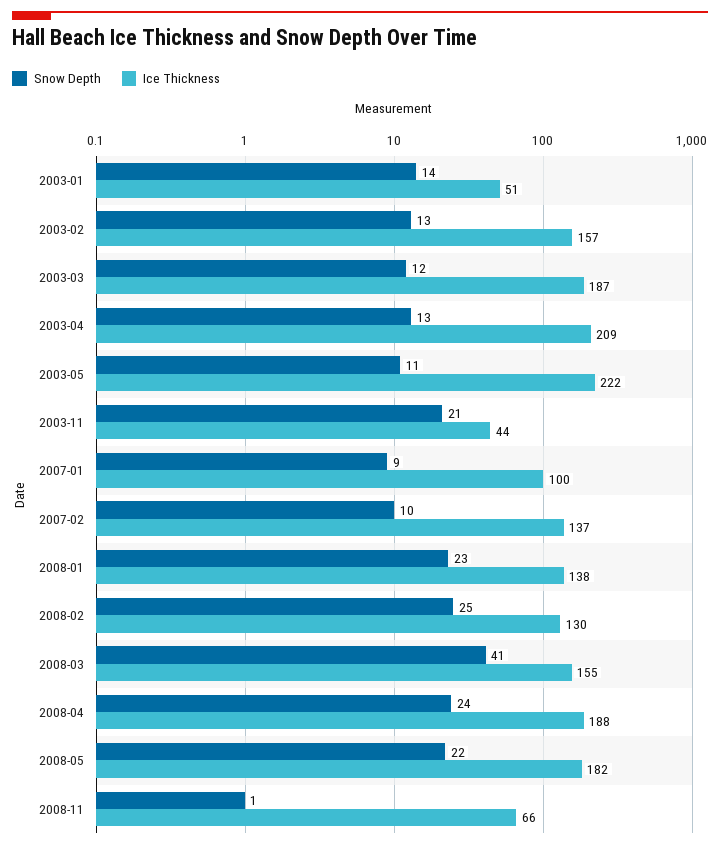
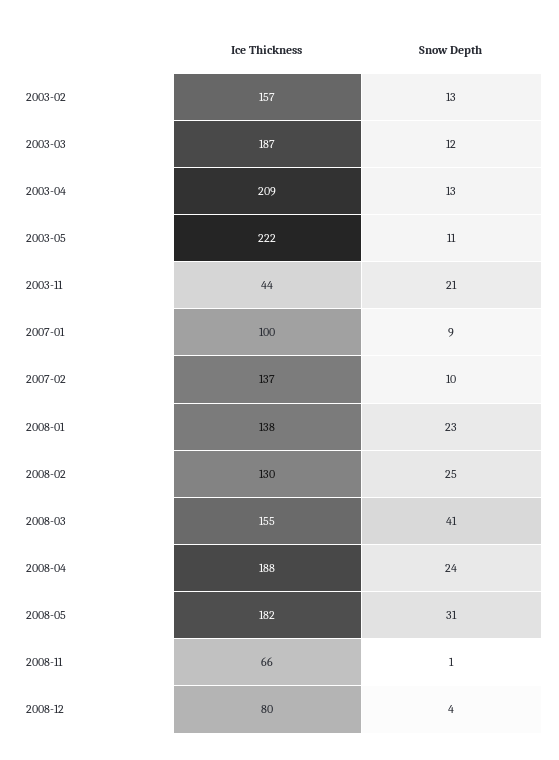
Snow Depth, 2003-01: 14 -> none
Ice Thickness, 2003-01: 51 -> none
Snow Depth, 2008-05: 22 -> 31
Ice Thickness, 2008-12: none -> 80
Snow Depth, 2008-12: none -> 4

